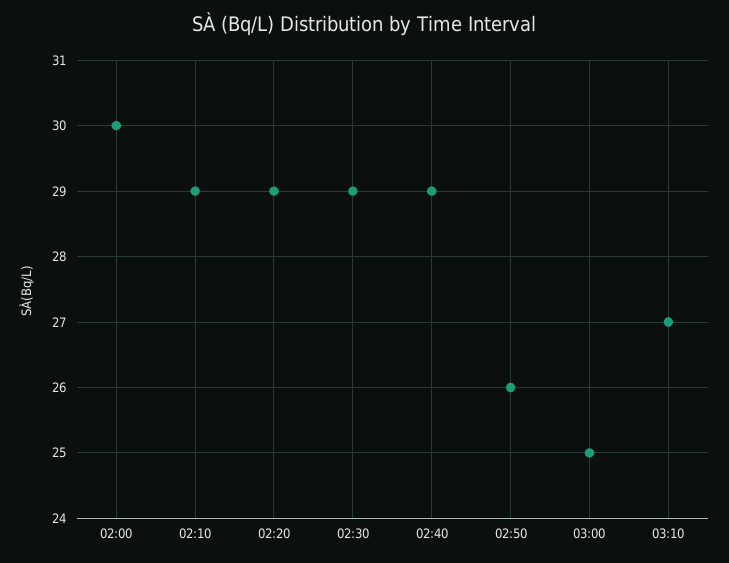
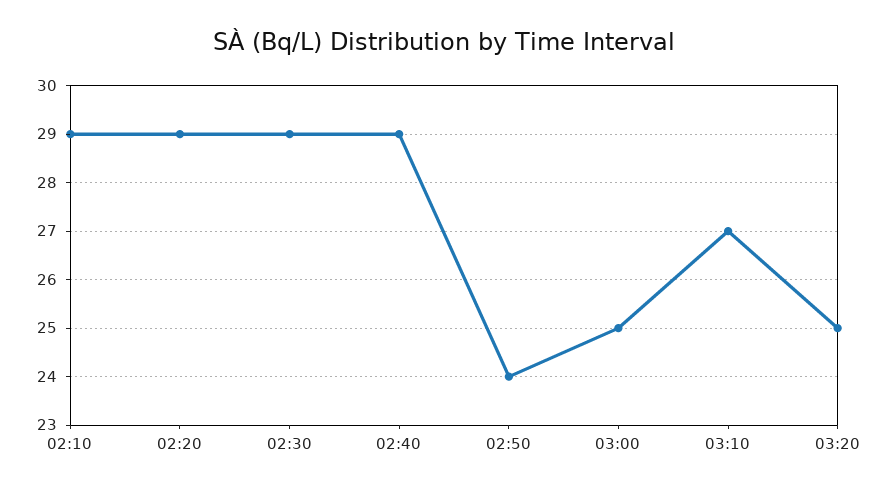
02:00: 30 -> none
02:50: 26 -> 24
03:20: none -> 25

